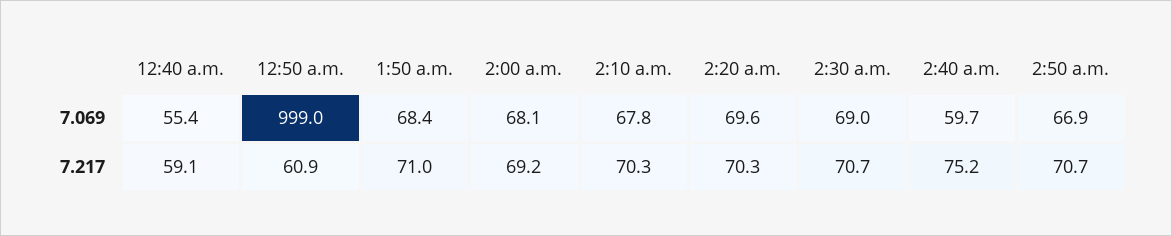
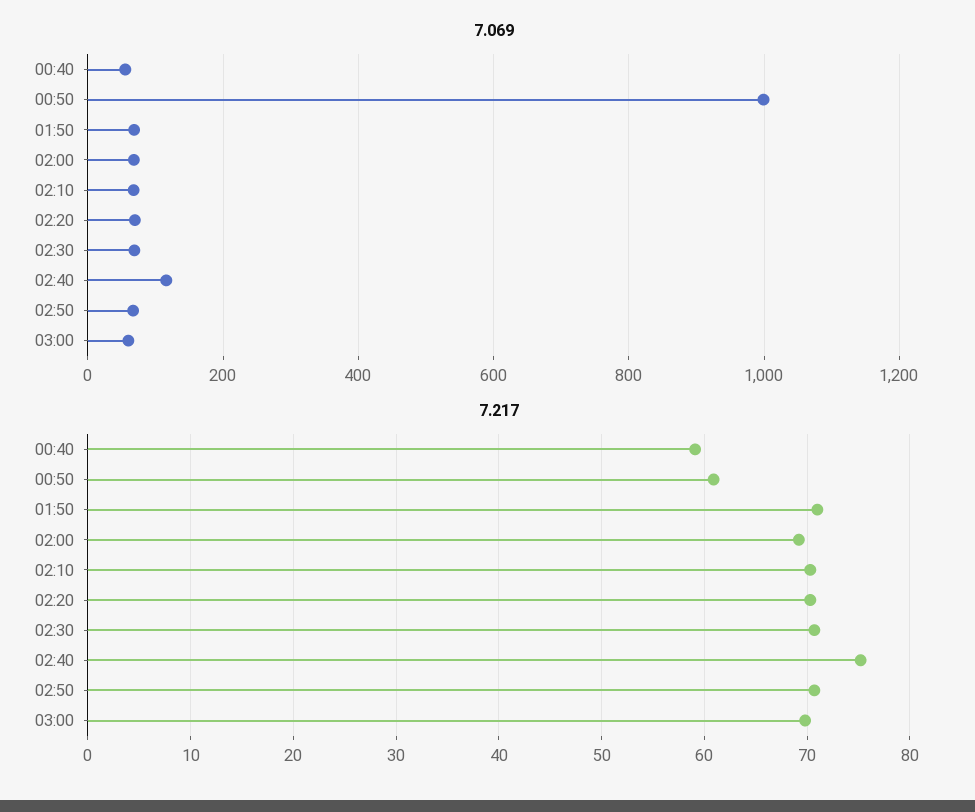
7.069, 2:40 a.m.: 59.7 -> 120
7.069, 03:00: none -> 60
7.217, 03:00: none -> 70

